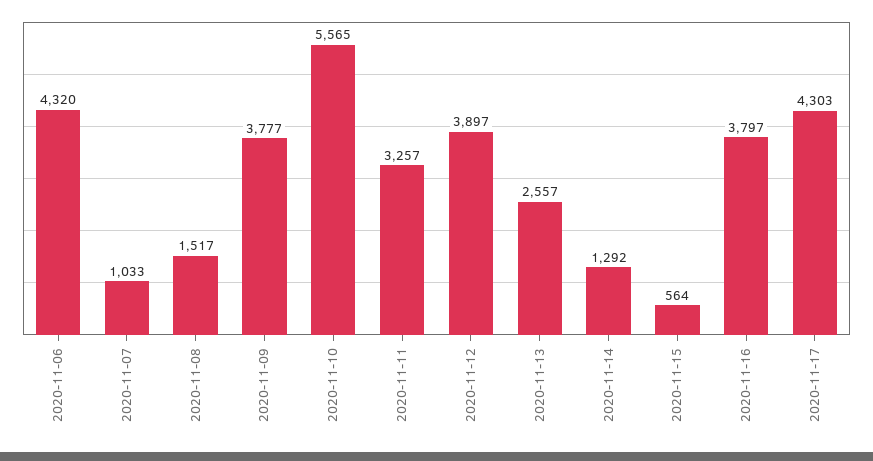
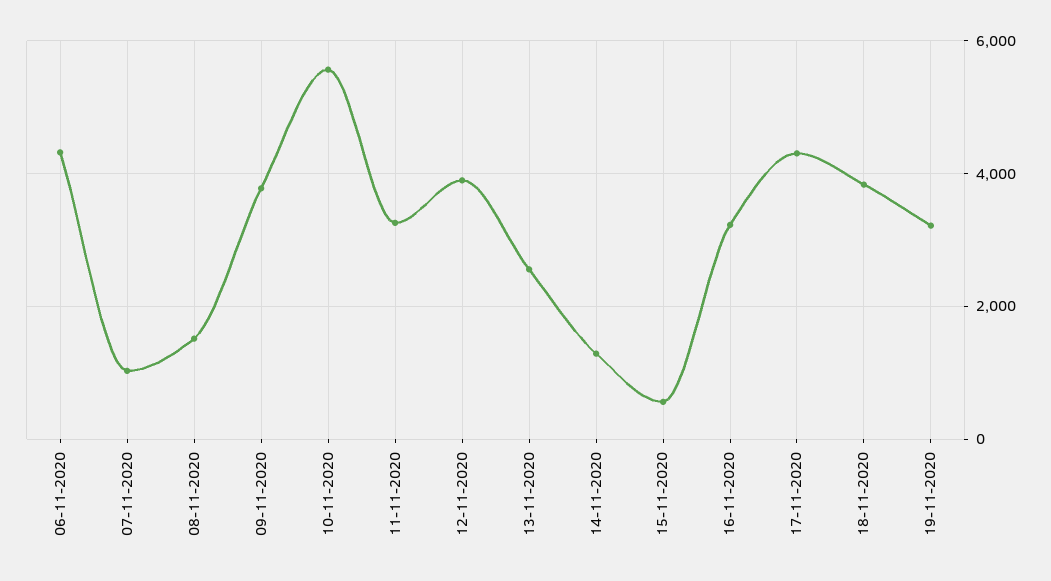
2020-11-16: 3797 -> 3200
18-11-2020: none -> 3800
19-11-2020: none -> 3200

